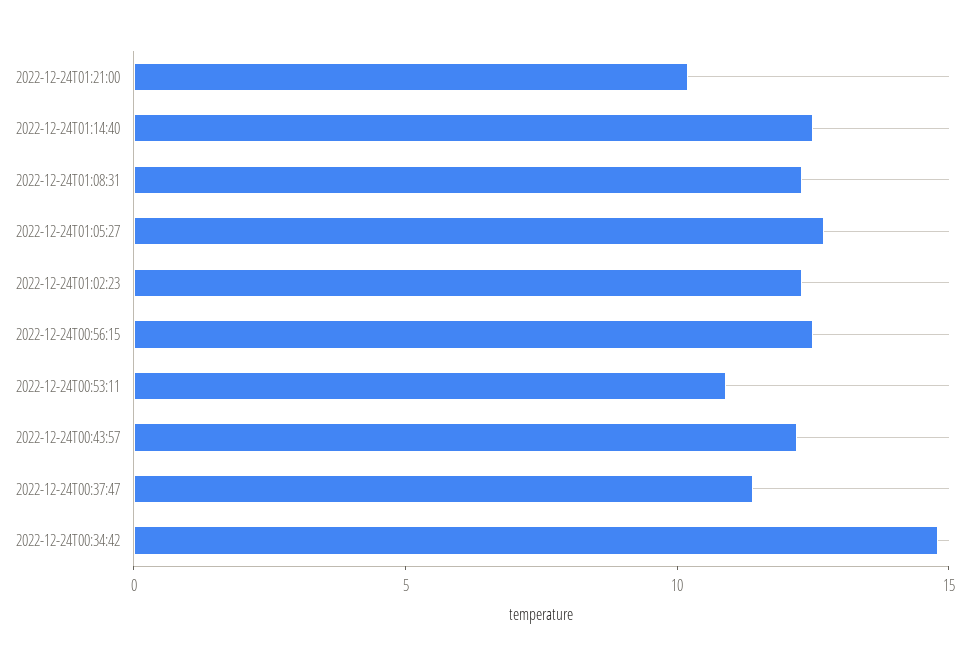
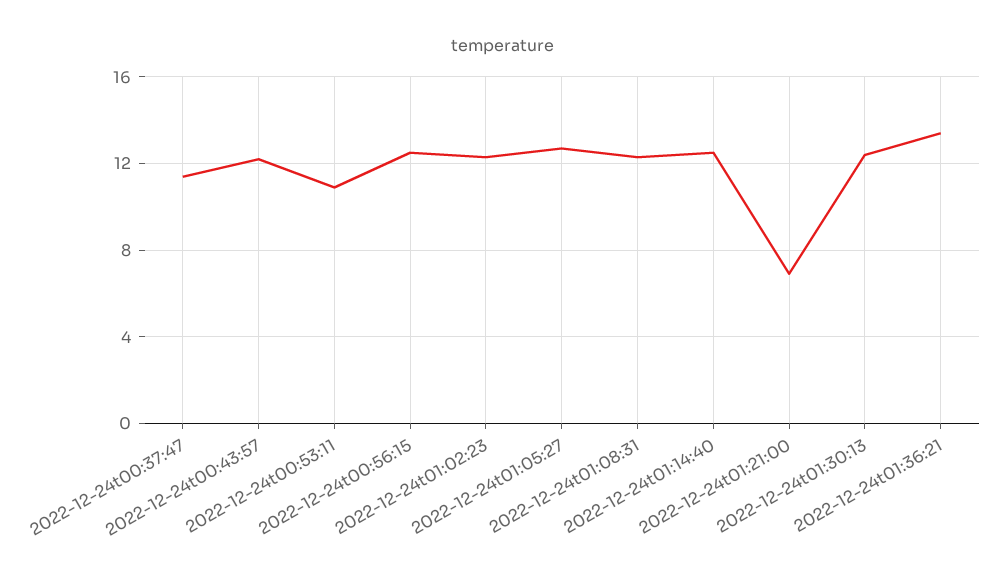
2022-12-24T01:21:00: 10 -> 7
2022-12-24T00:34:42: 15 -> none
2022-12-24t01:30:13: none -> 12.5
2022-12-24t01:36:21: none -> 13.5

